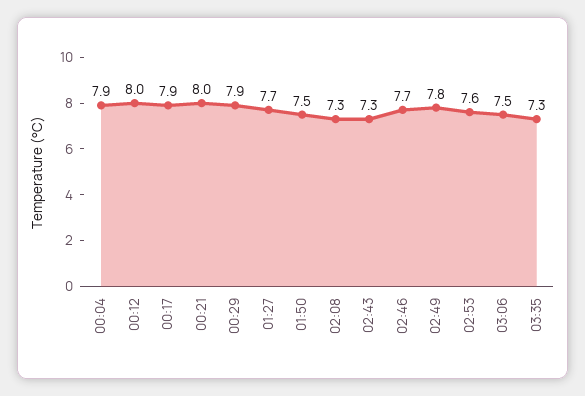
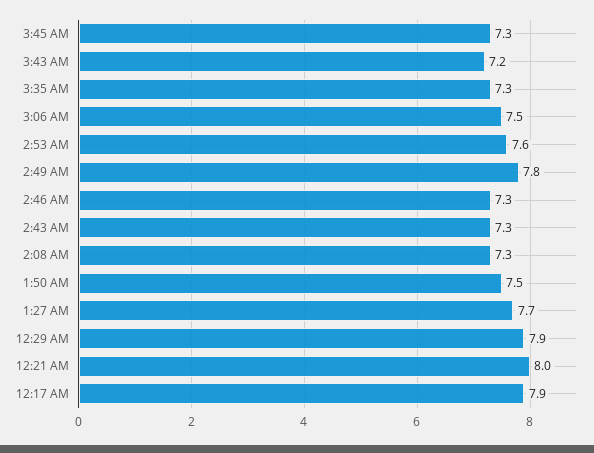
00:04: 7.9 -> none
00:12: 8 -> none
02:46: 7.7 -> 7.3
3:45 AM: none -> 7.3
3:43 AM: none -> 7.2

